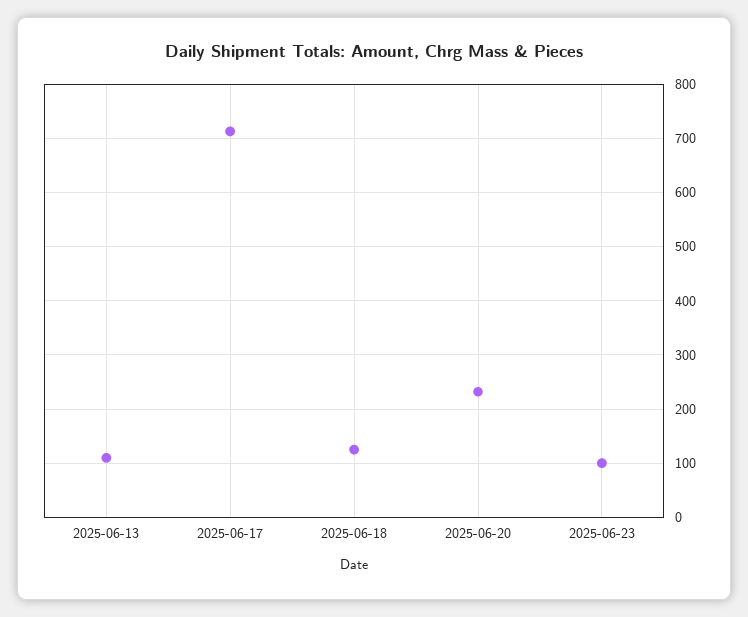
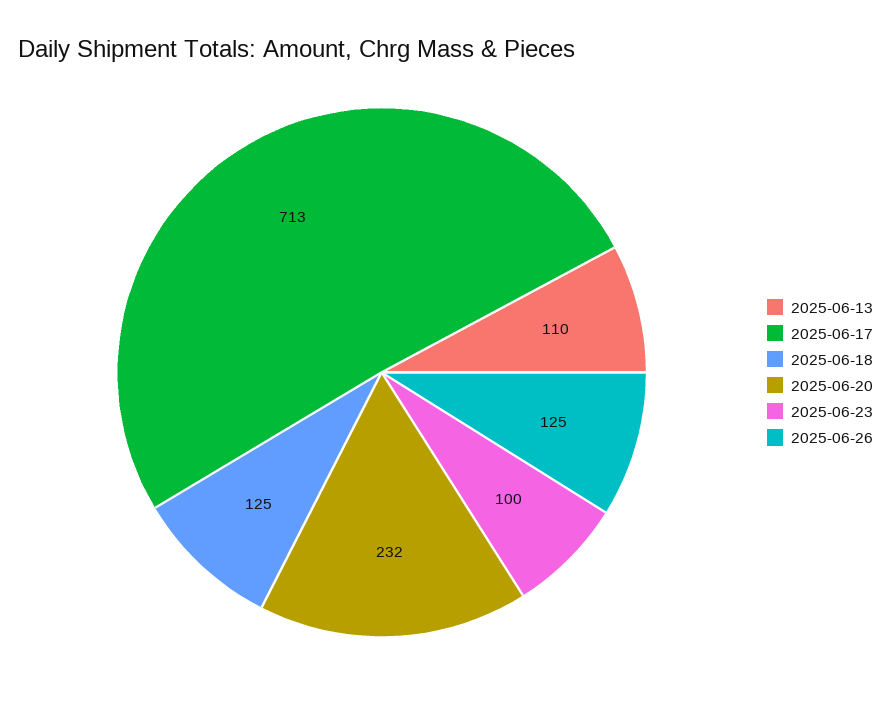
2025-06-26: none -> 125

